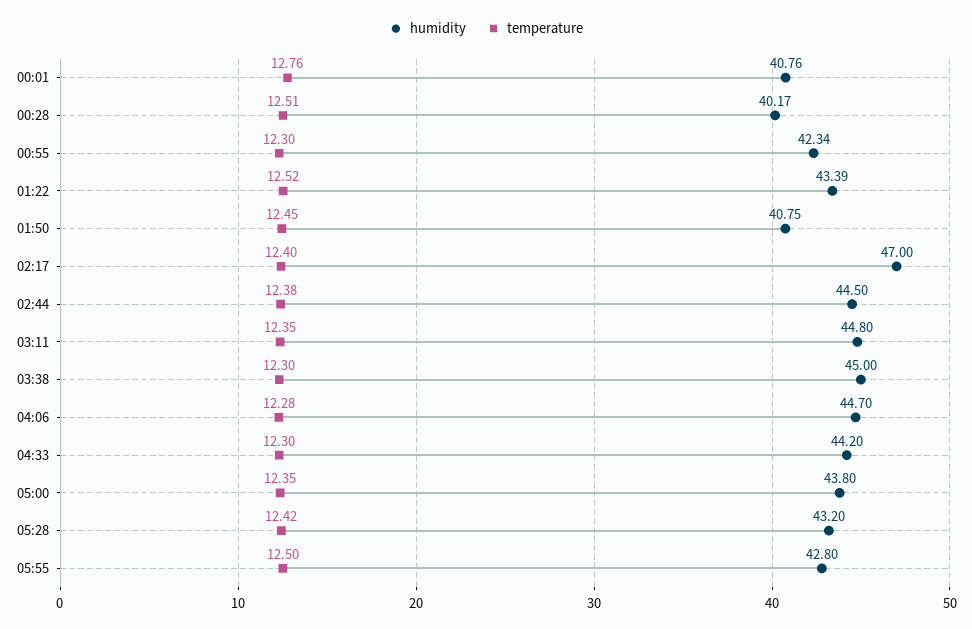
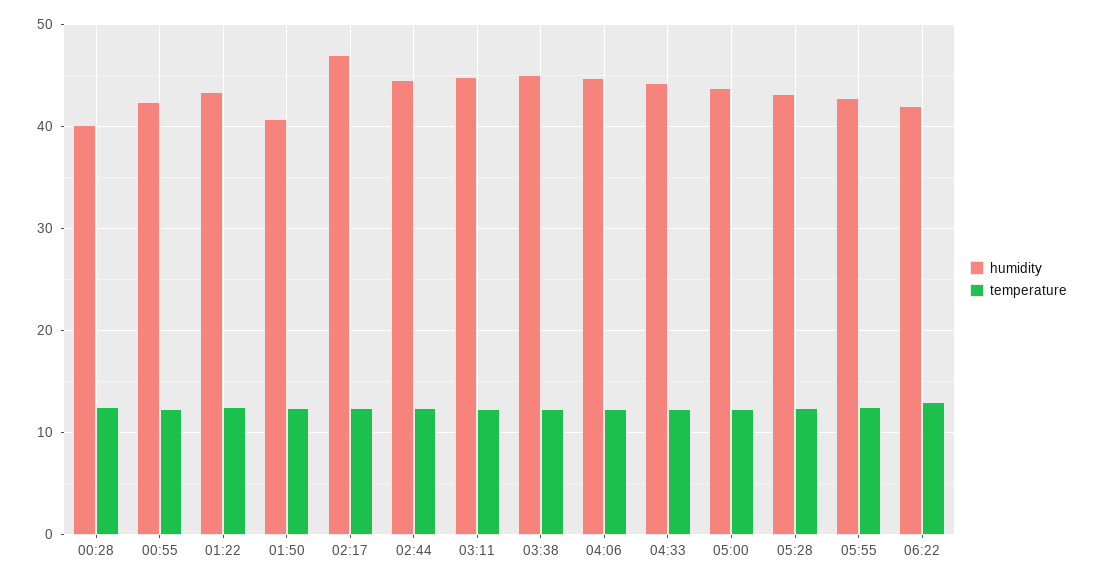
humidity, 00:01: 40.76 -> none
temperature, 00:01: 12.76 -> none
humidity, 06:22: none -> 42
temperature, 06:22: none -> 13

